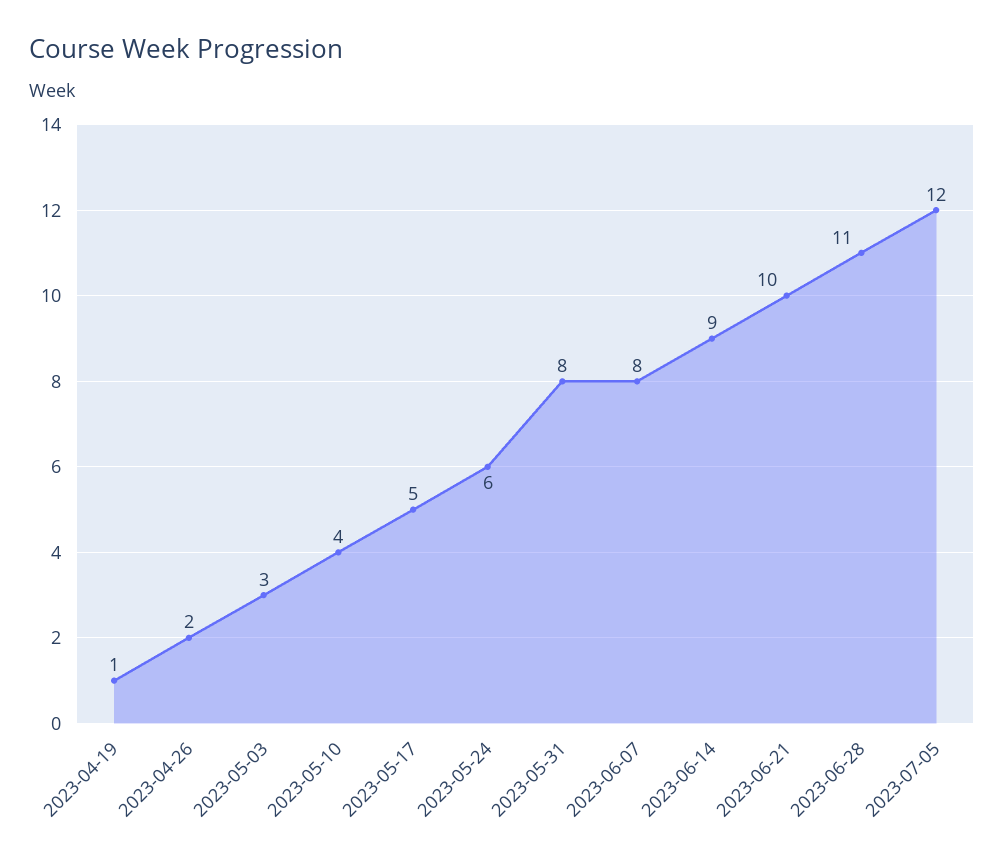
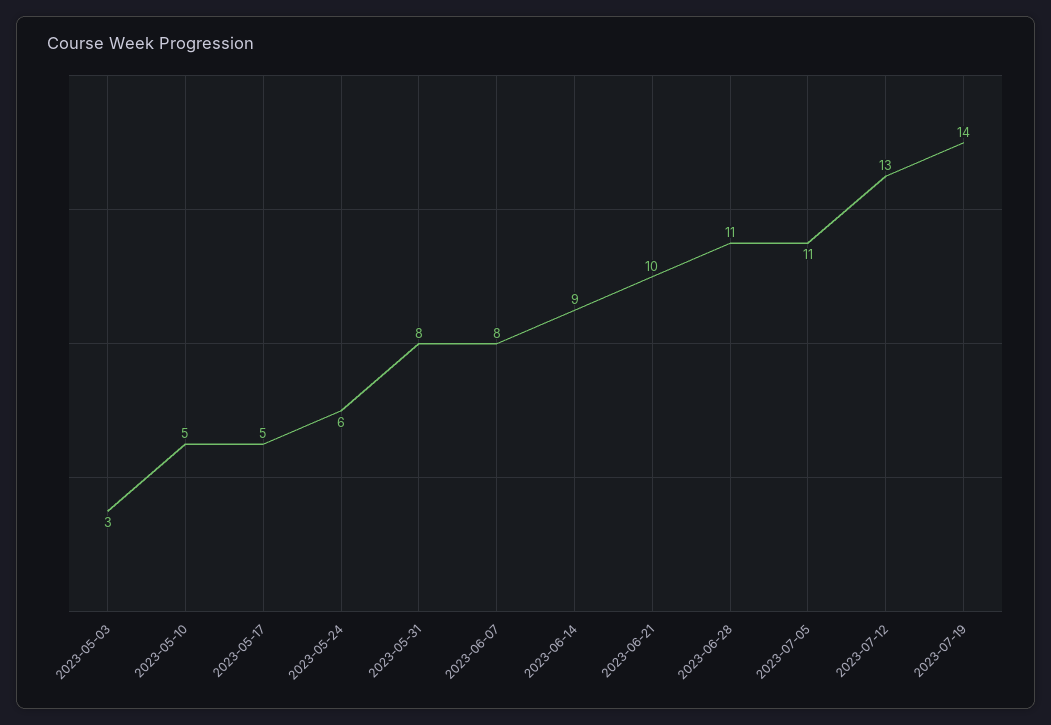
2023-04-19: 1 -> none
2023-04-26: 2 -> none
2023-05-10: 4 -> 5
2023-07-05: 12 -> 11
2023-07-12: none -> 13
2023-07-19: none -> 14

